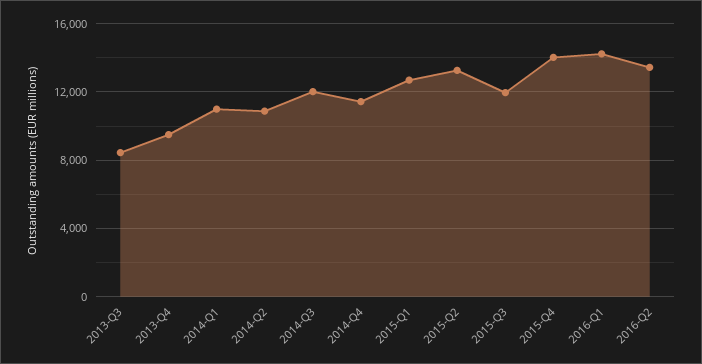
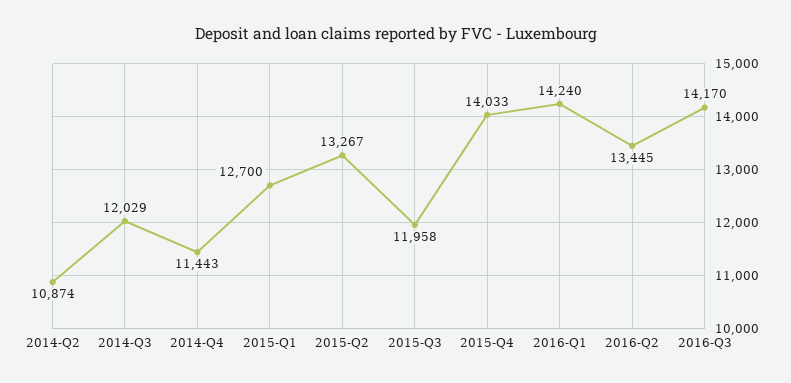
2013-Q3: 8500 -> none
2013-Q4: 9500 -> none
2014-Q1: 11000 -> none
2016-Q3: none -> 14170

